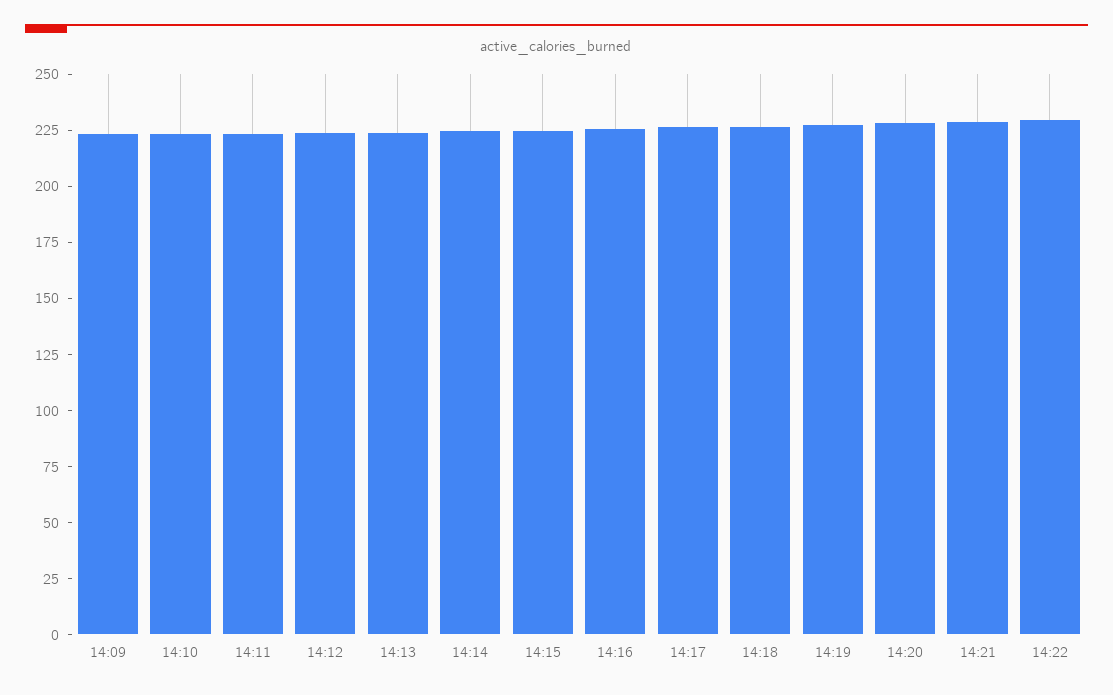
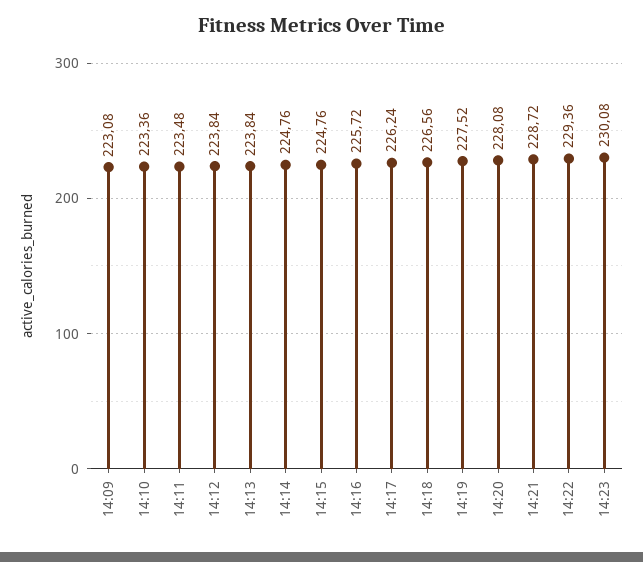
14:23: none -> 230.08

